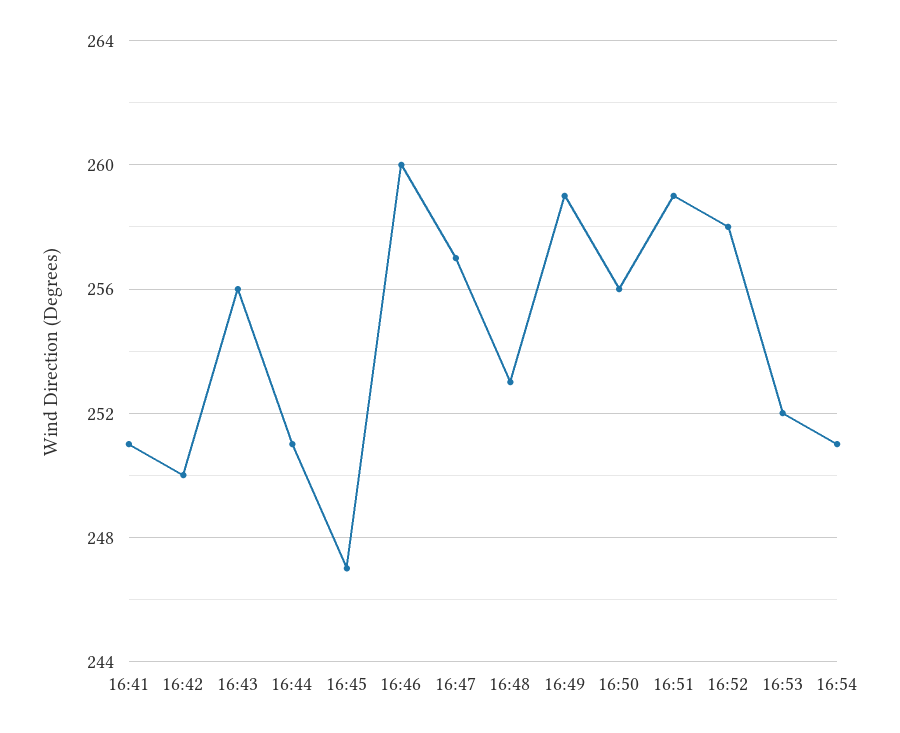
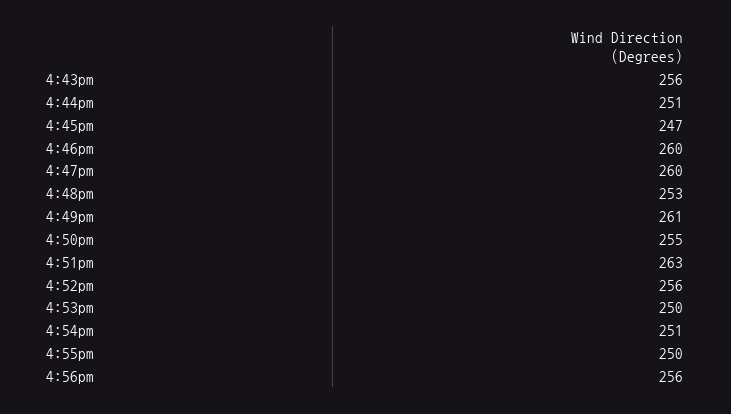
16:41: 251 -> none
16:42: 250 -> none
16:47: 257 -> 260
16:49: 259 -> 261
16:50: 256 -> 255
16:51: 259 -> 263
16:52: 258 -> 256
16:53: 252 -> 250
4:55pm: none -> 250
4:56pm: none -> 256

